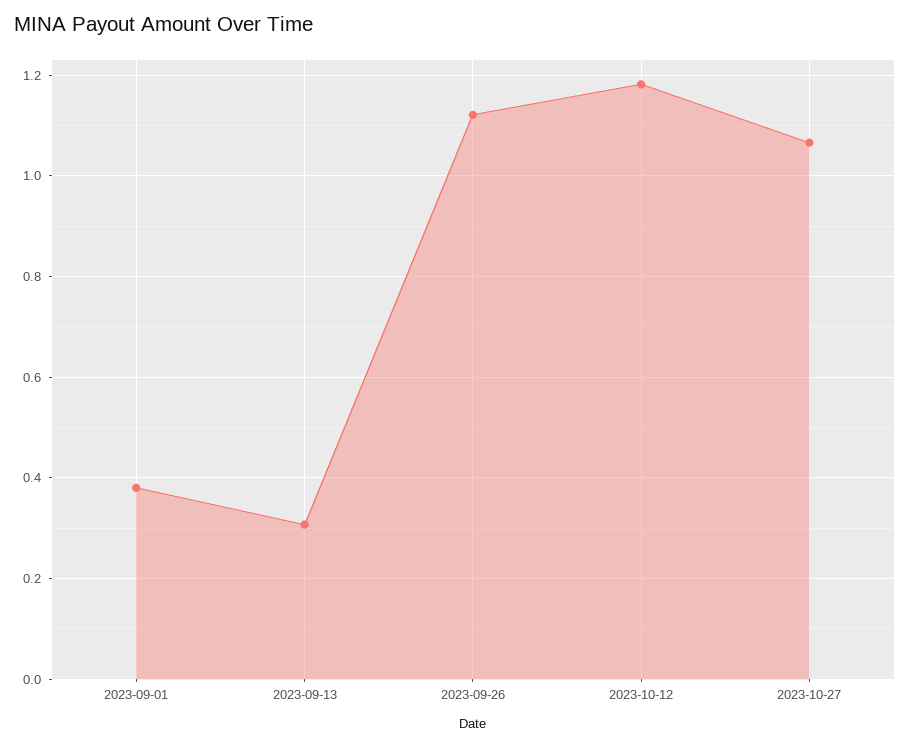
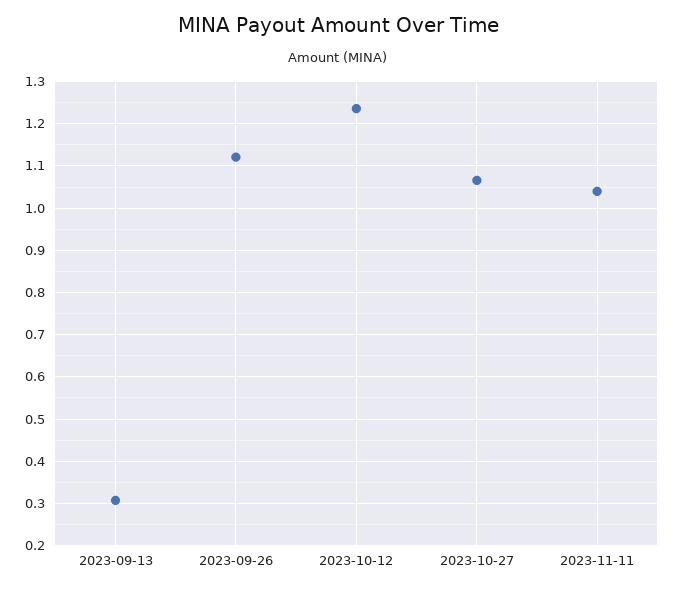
2023-09-01: 0.38 -> none
2023-10-12: 1.18 -> 1.24
2023-11-11: none -> 1.04

